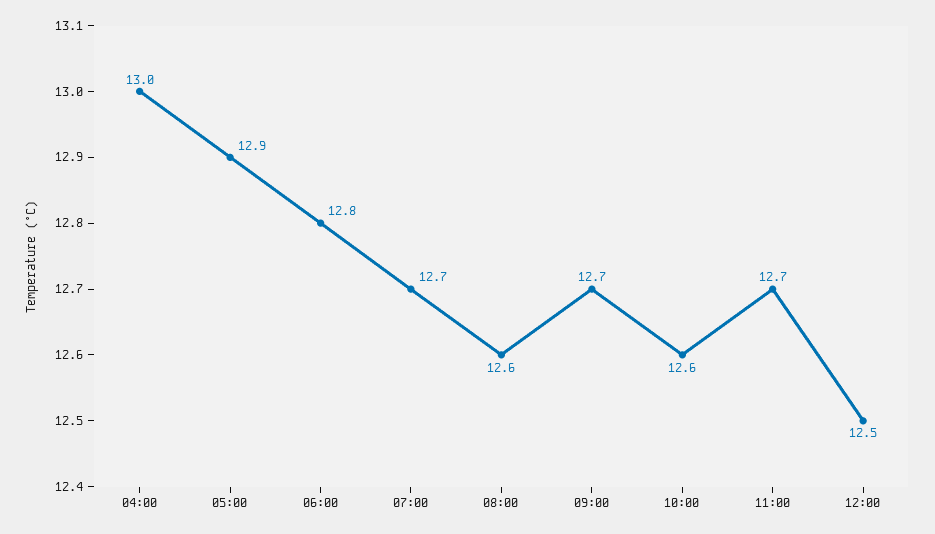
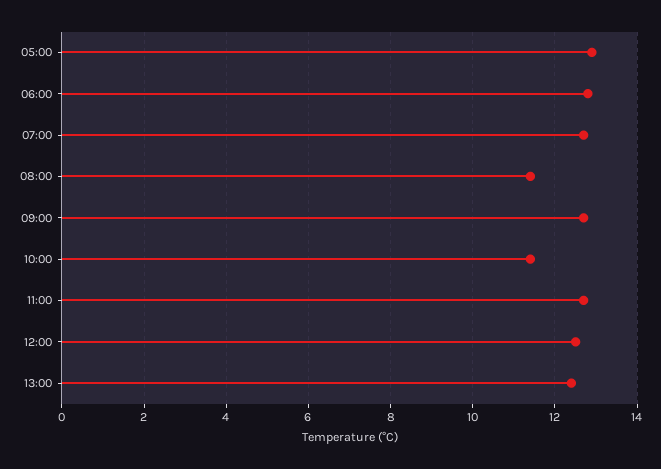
04:00: 13 -> none
08:00: 12.6 -> 11.5
10:00: 12.6 -> 11.5
13:00: none -> 12.5

